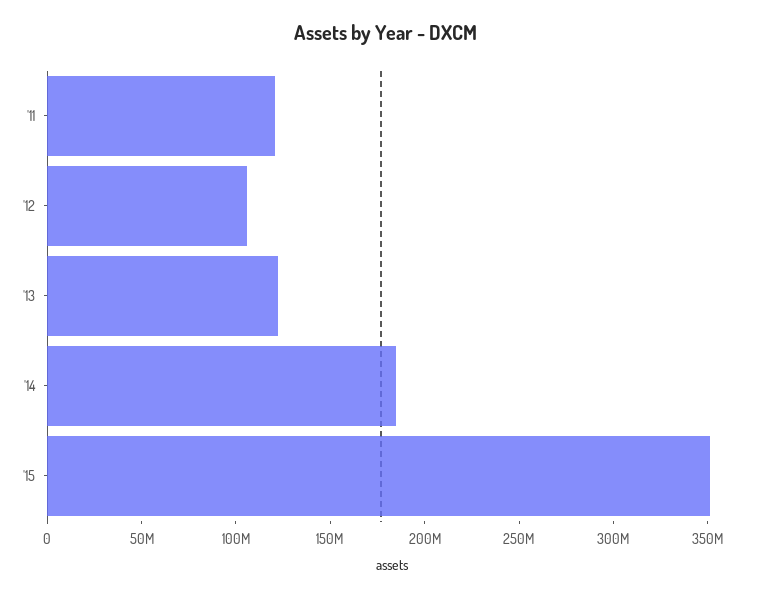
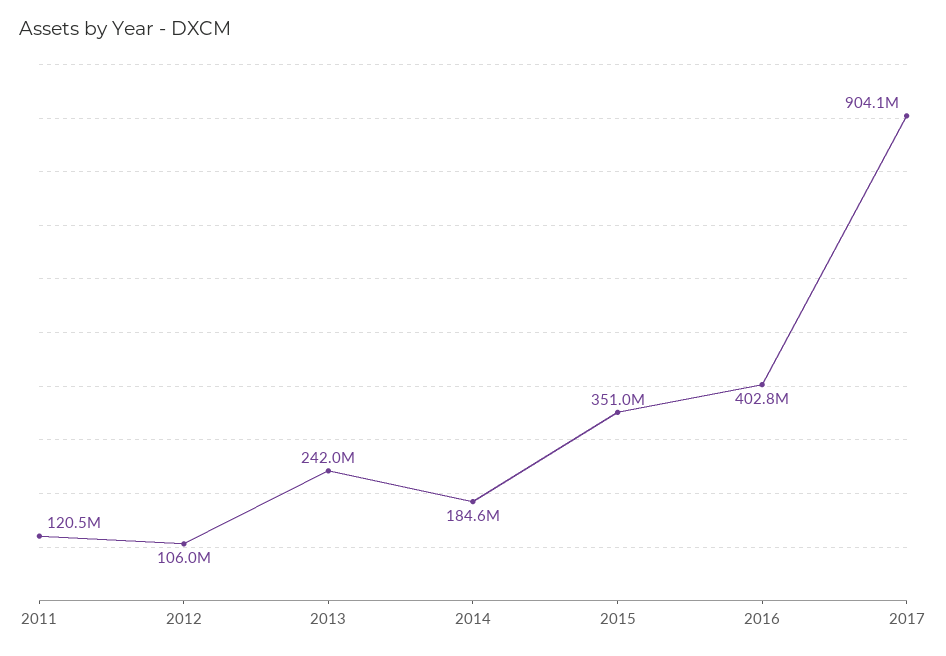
'13: 120000000 -> 242000000
2016: none -> 402800000
2017: none -> 904100000

